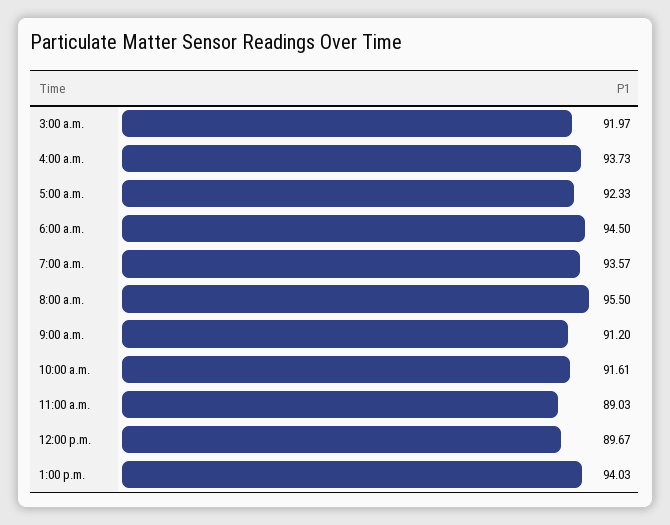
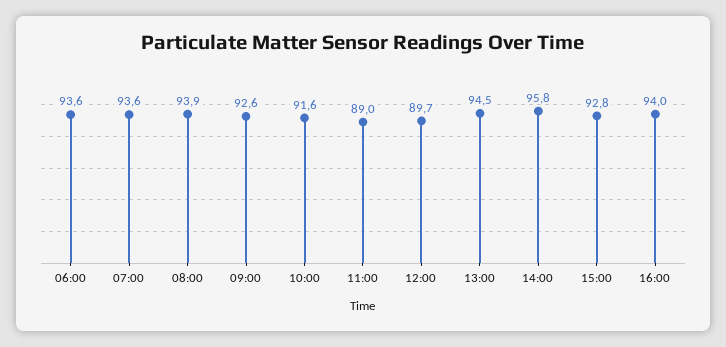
3:00 a.m.: 91.97 -> none
4:00 a.m.: 93.73 -> none
5:00 a.m.: 92.33 -> none
6:00 a.m.: 94.5 -> 93.6
8:00 a.m.: 95.5 -> 93.9
9:00 a.m.: 91.2 -> 92.6
1:00 p.m.: 94.03 -> 94.5
14:00: none -> 95.8
15:00: none -> 92.8
16:00: none -> 94

